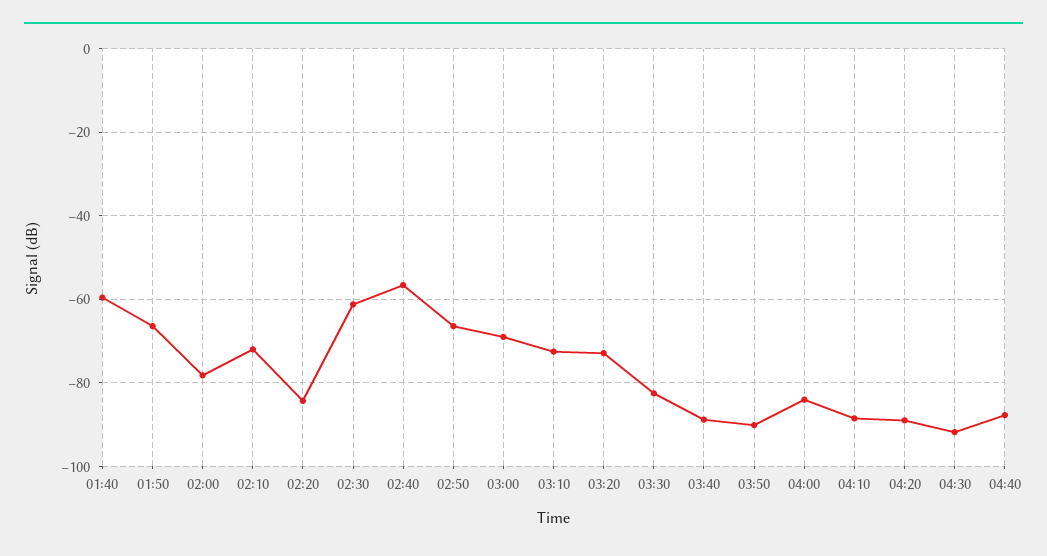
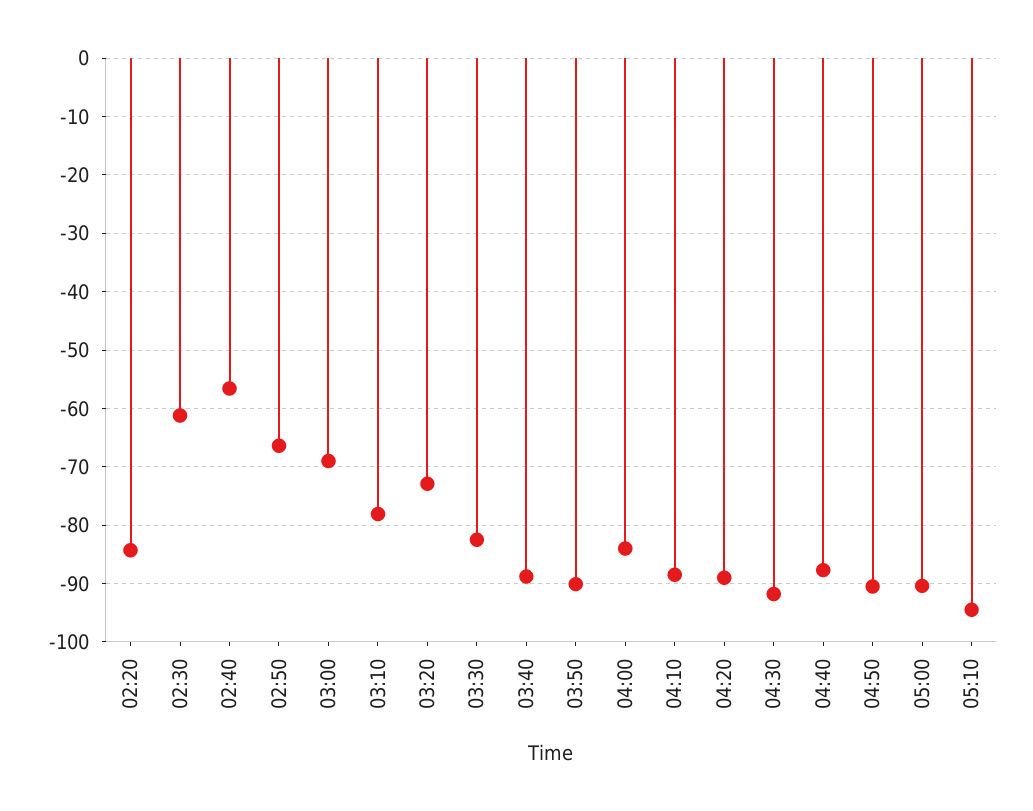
01:40: -60 -> none
01:50: -66 -> none
02:00: -78 -> none
02:10: -72 -> none
03:10: -72 -> -78
04:50: none -> -90
05:00: none -> -90
05:10: none -> -94

